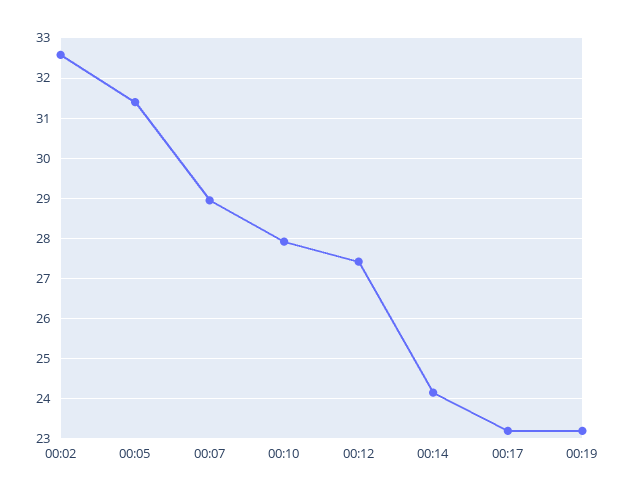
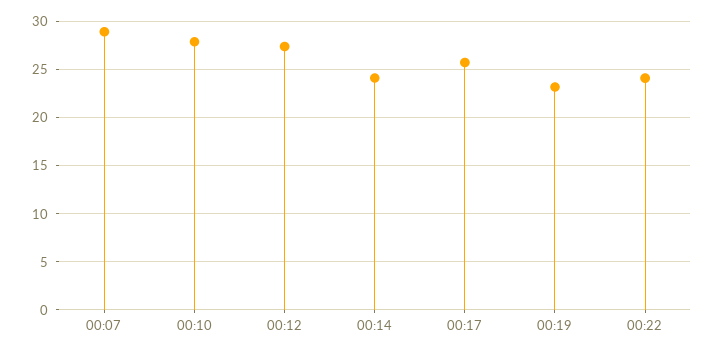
00:02: 32.6 -> none
00:05: 31.4 -> none
00:17: 23.2 -> 26
00:22: none -> 24

